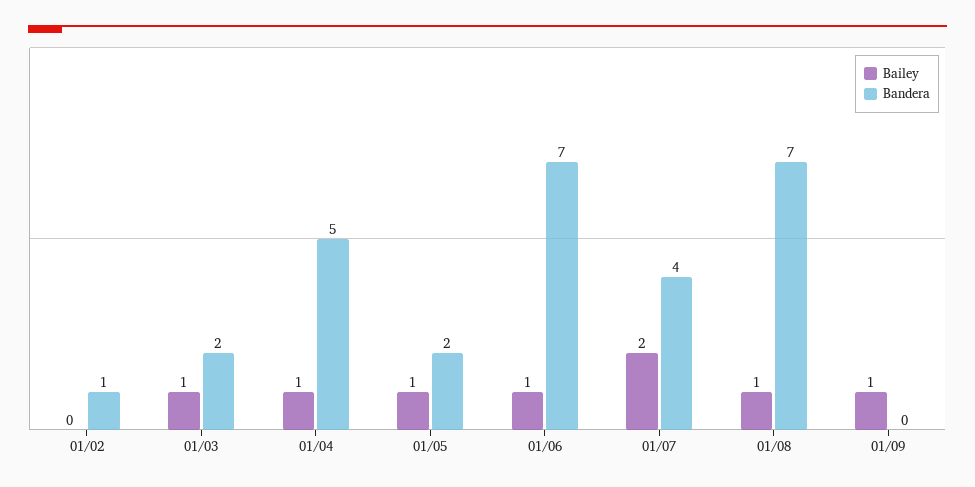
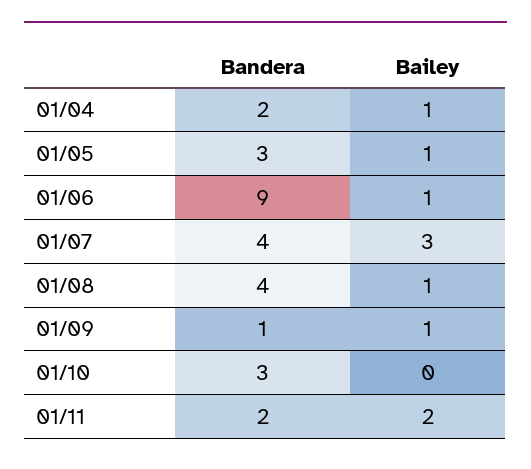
Bailey, 01/02: 0 -> none
Bandera, 01/02: 1 -> none
Bailey, 01/03: 1 -> none
Bandera, 01/03: 2 -> none
Bandera, 01/04: 5 -> 2
Bandera, 01/05: 2 -> 3
Bandera, 01/06: 7 -> 9
Bailey, 01/07: 2 -> 3
Bandera, 01/08: 7 -> 4
Bandera, 01/09: 0 -> 1
Bandera, 01/10: none -> 3
Bailey, 01/10: none -> 0
Bandera, 01/11: none -> 2
Bailey, 01/11: none -> 2

